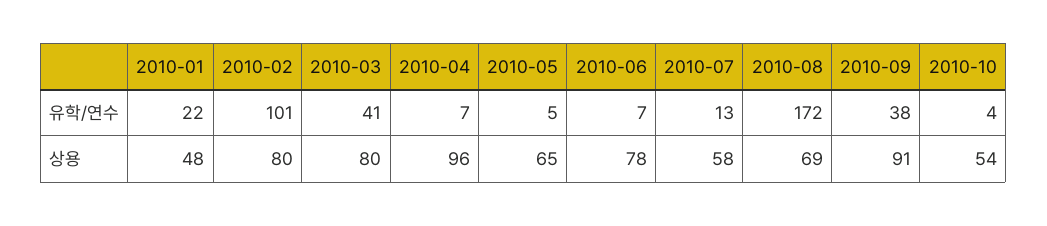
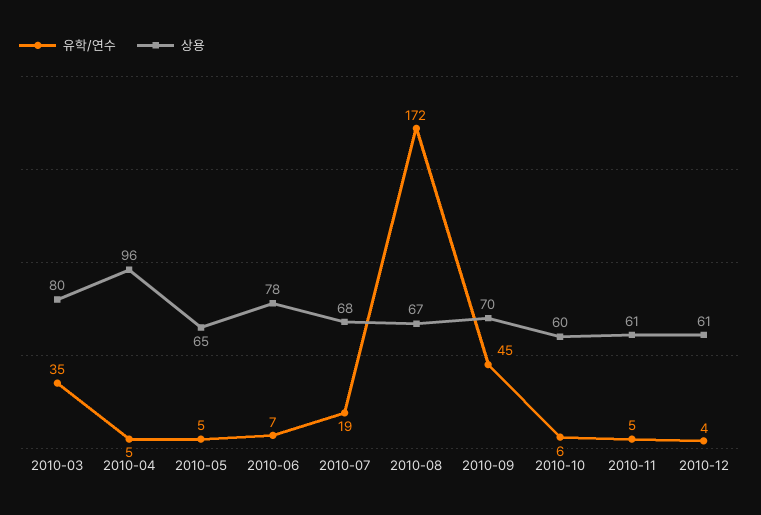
유학/연수, 2010-01: 22 -> none
유학/연수, 2010-02: 101 -> none
유학/연수, 2010-03: 41 -> 35
유학/연수, 2010-04: 7 -> 5
유학/연수, 2010-07: 13 -> 19
유학/연수, 2010-09: 38 -> 45
유학/연수, 2010-10: 4 -> 6
상용, 2010-01: 48 -> none
상용, 2010-02: 80 -> none
상용, 2010-07: 58 -> 68
상용, 2010-08: 69 -> 67
상용, 2010-09: 91 -> 70
상용, 2010-10: 54 -> 60
유학/연수, 2010-11: none -> 5
상용, 2010-11: none -> 61
유학/연수, 2010-12: none -> 4
상용, 2010-12: none -> 61

